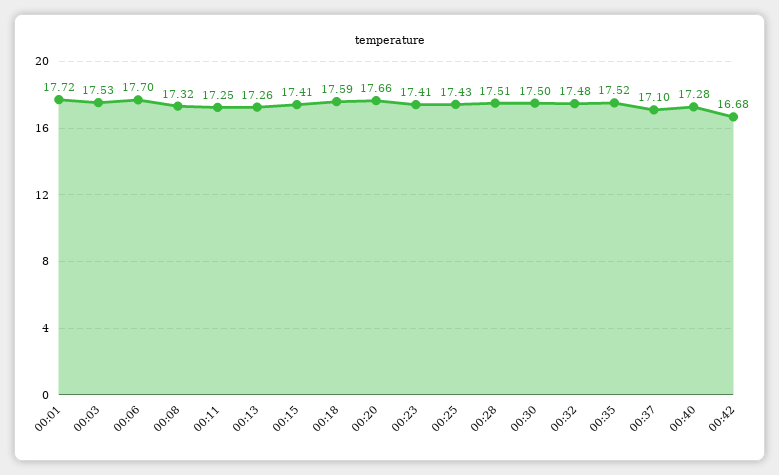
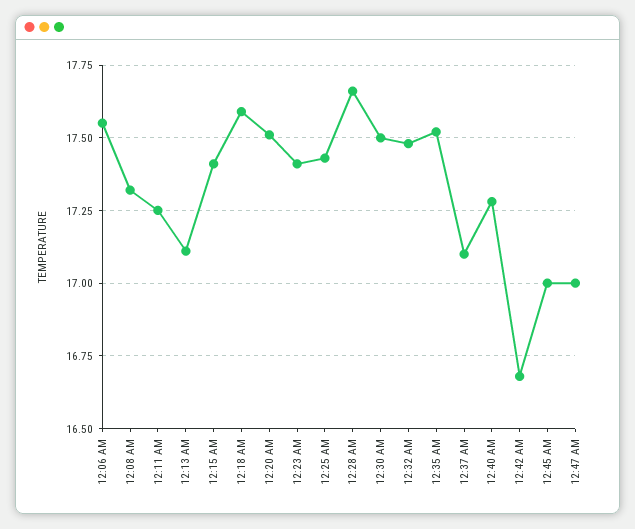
00:01: 17.72 -> none
00:03: 17.53 -> none
00:06: 17.7 -> 17.55
00:13: 17.26 -> 17.1
00:20: 17.66 -> 17.5
00:28: 17.51 -> 17.65
12:45 AM: none -> 17
12:47 AM: none -> 17

